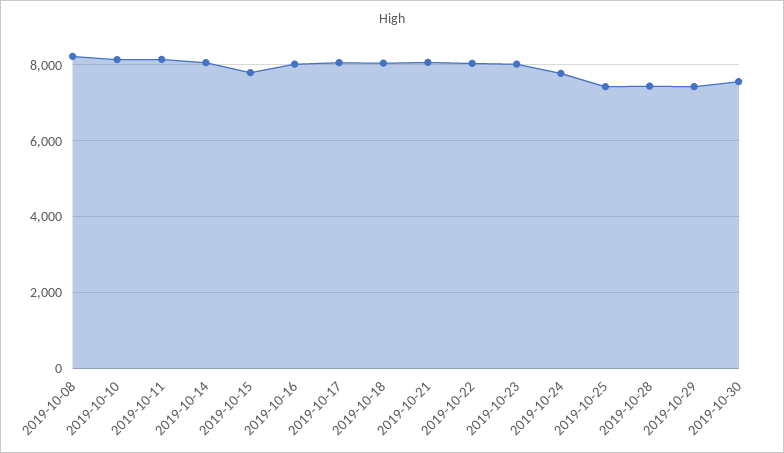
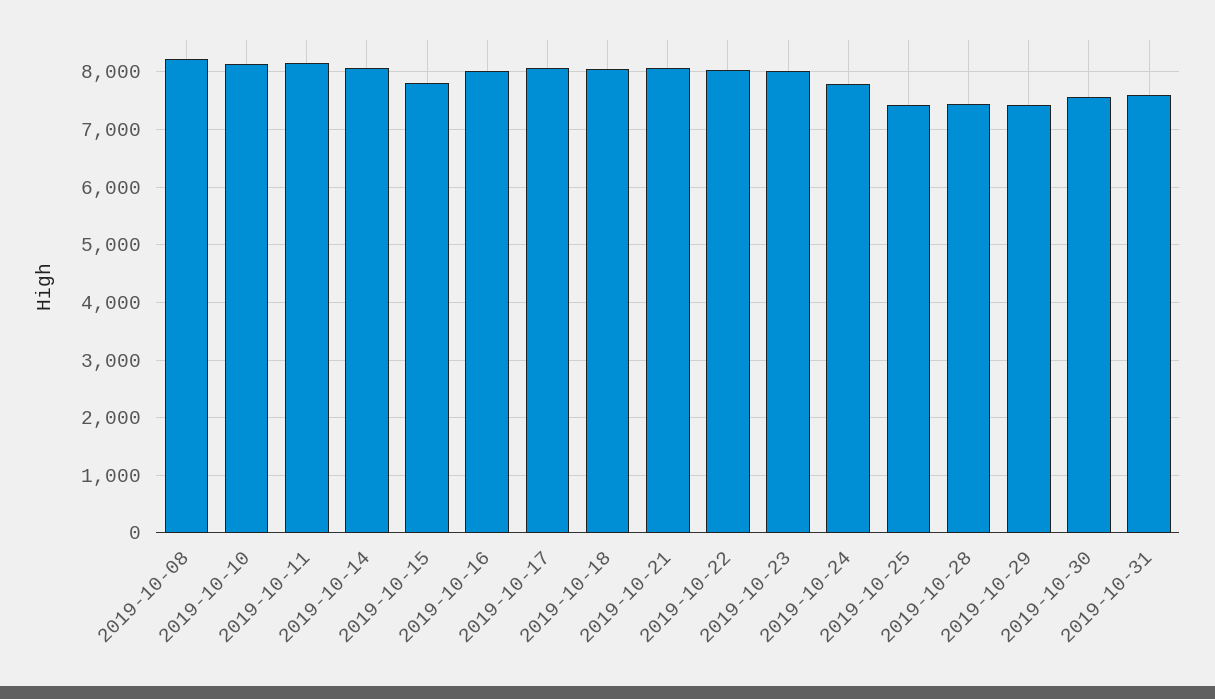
2019-10-31: none -> 7600

